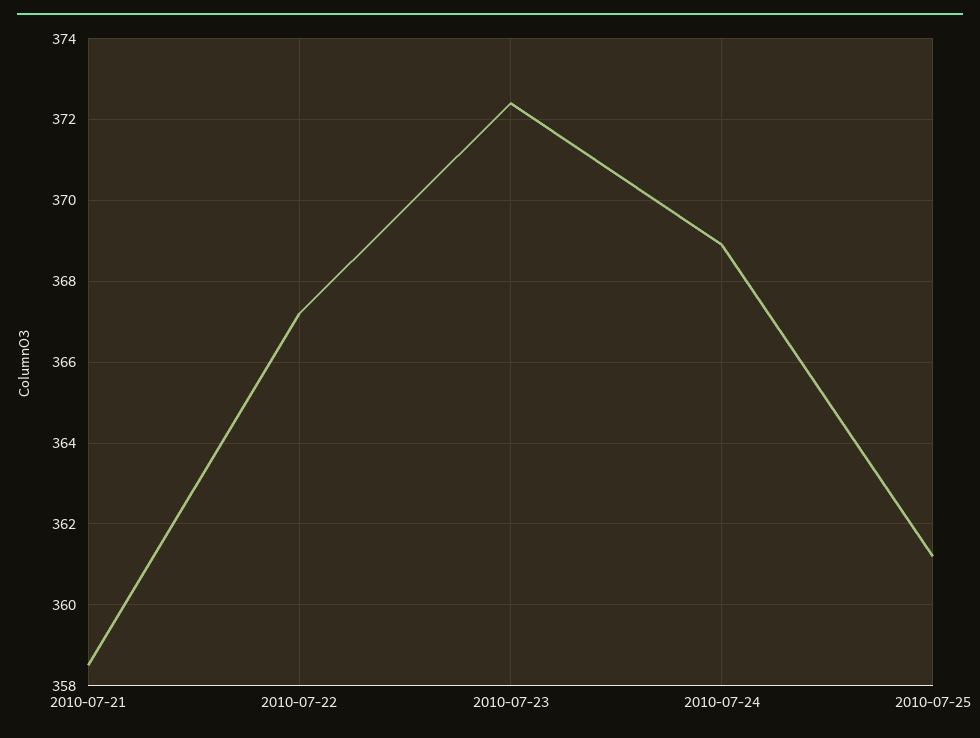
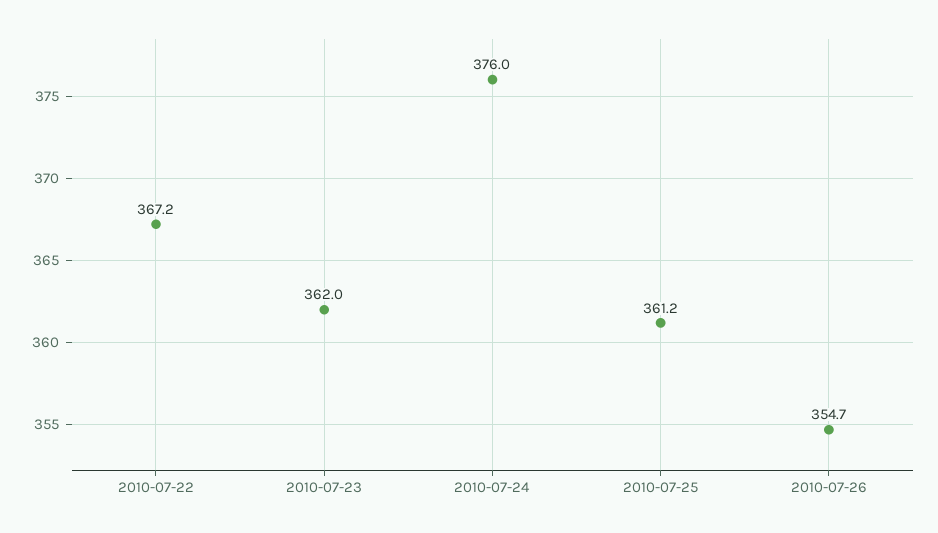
2010-07-21: 358.5 -> none
2010-07-23: 372.5 -> 362
2010-07-24: 369 -> 376
2010-07-26: none -> 354.7

